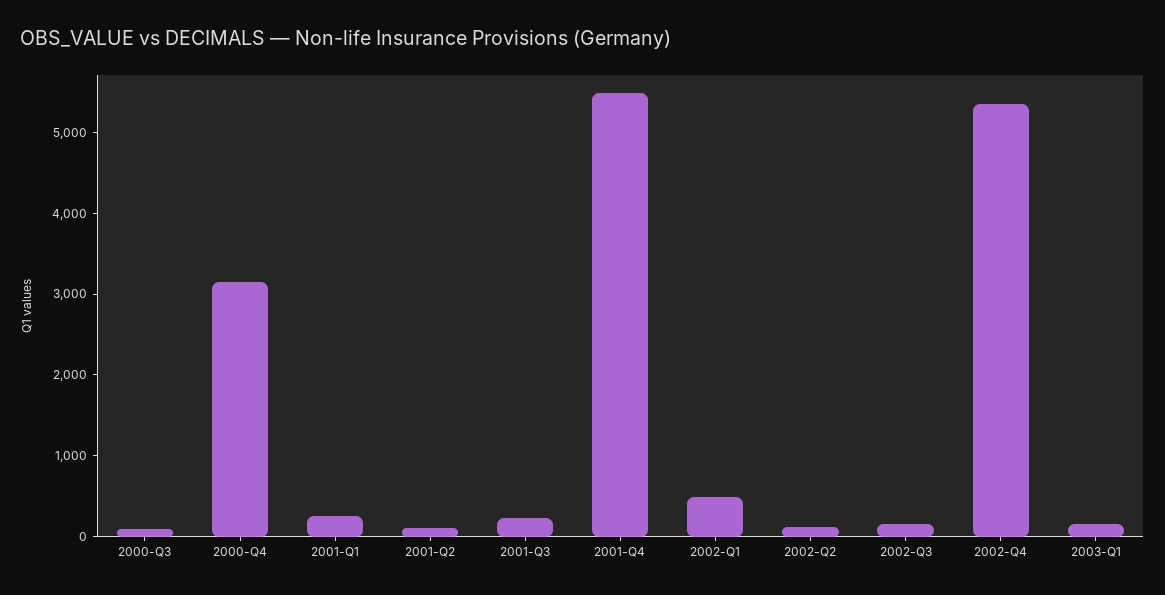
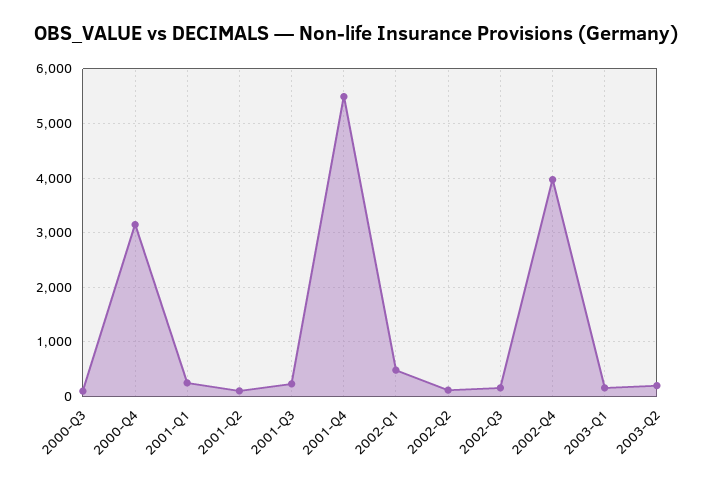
2002-Q4: 5400 -> 4000
2003-Q2: none -> 200

